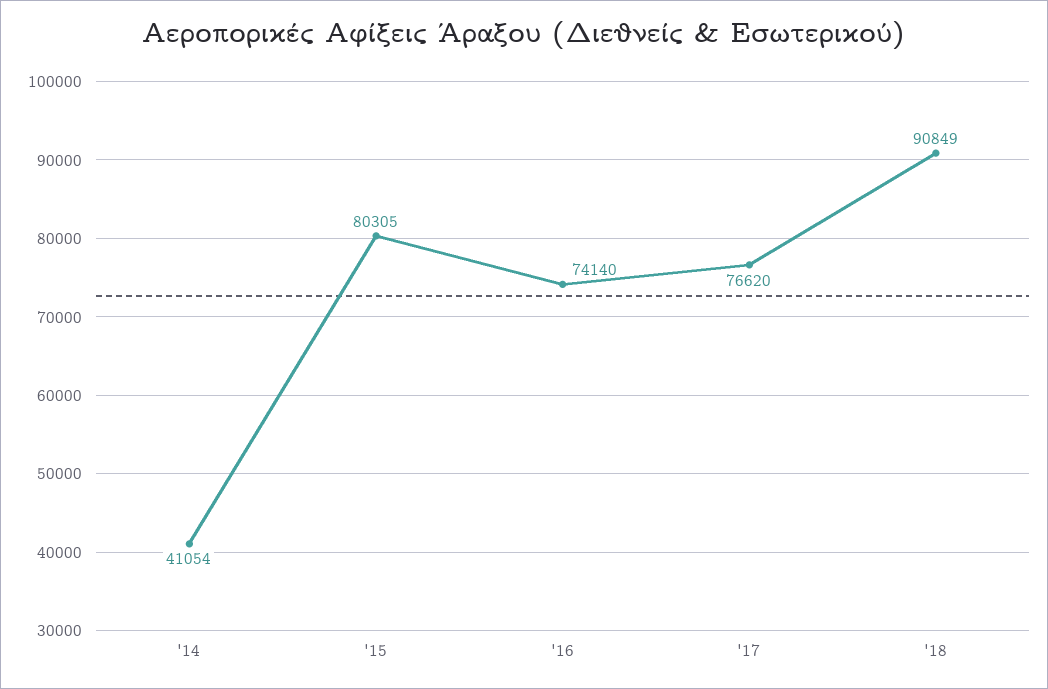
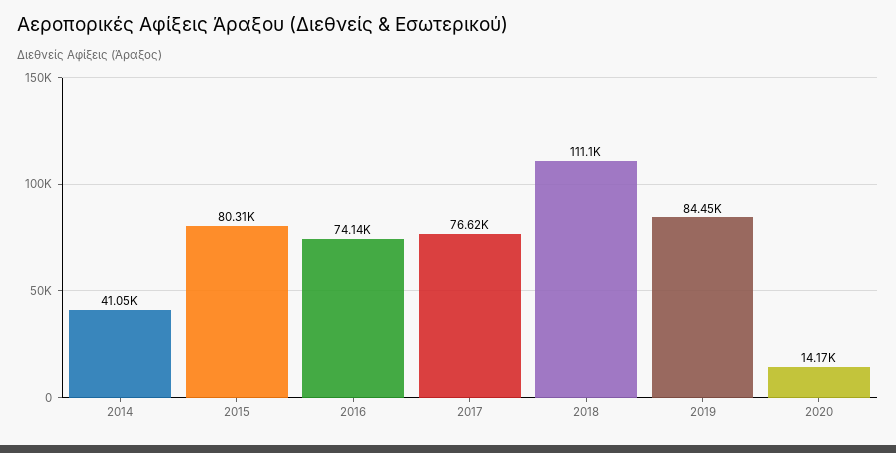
'18: 90849 -> 111100
2019: none -> 84450
2020: none -> 14170

